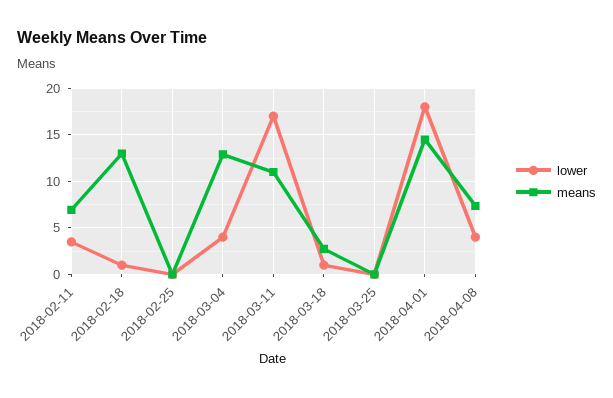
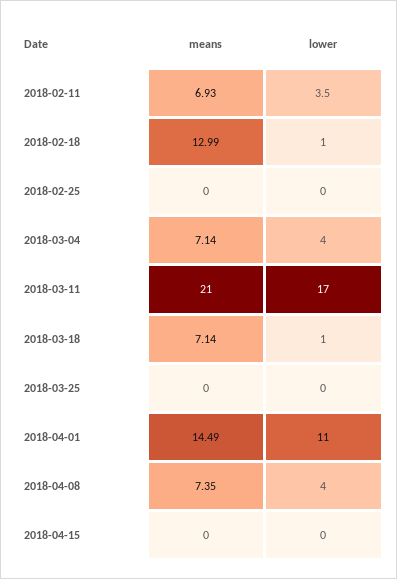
means, 2018-03-04: 13 -> 7.14
means, 2018-03-11: 11 -> 21
means, 2018-03-18: 3 -> 7.14
lower, 2018-04-01: 18 -> 11
means, 2018-04-15: none -> 0
lower, 2018-04-15: none -> 0

